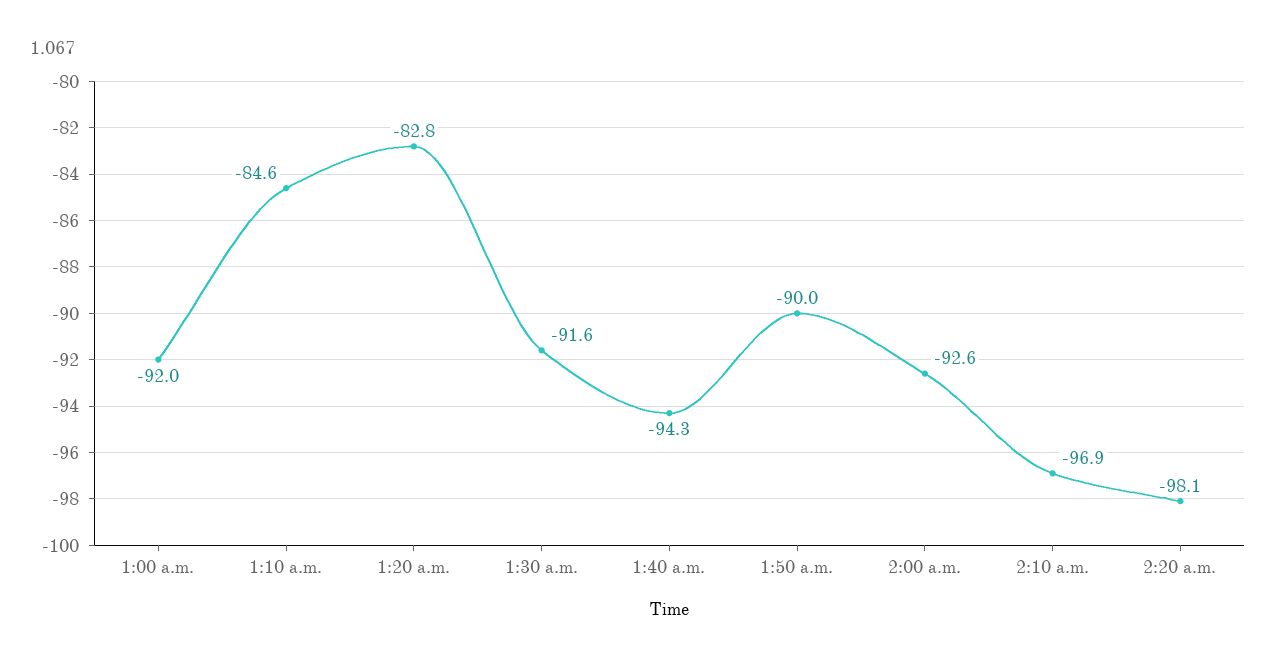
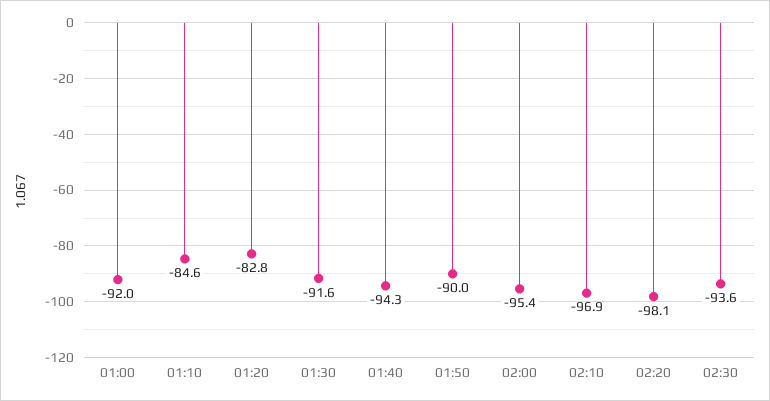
2:00 a.m.: -92.6 -> -95.4
02:30: none -> -93.6

